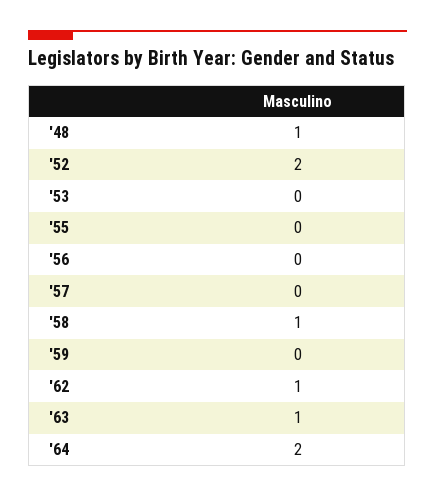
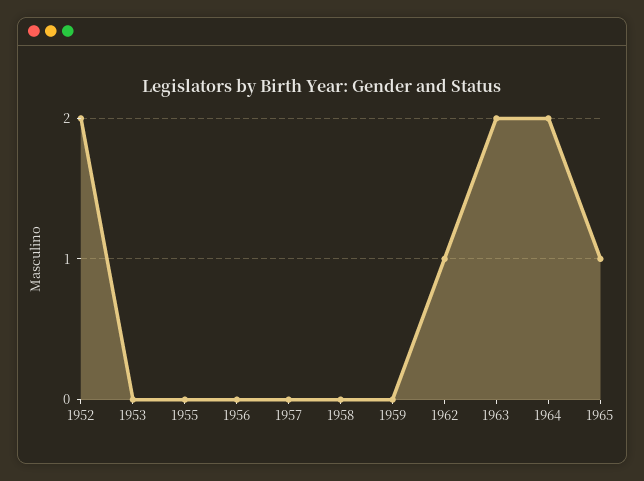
'48: 1 -> none
'58: 1 -> 0
'63: 1 -> 2
1965: none -> 1

